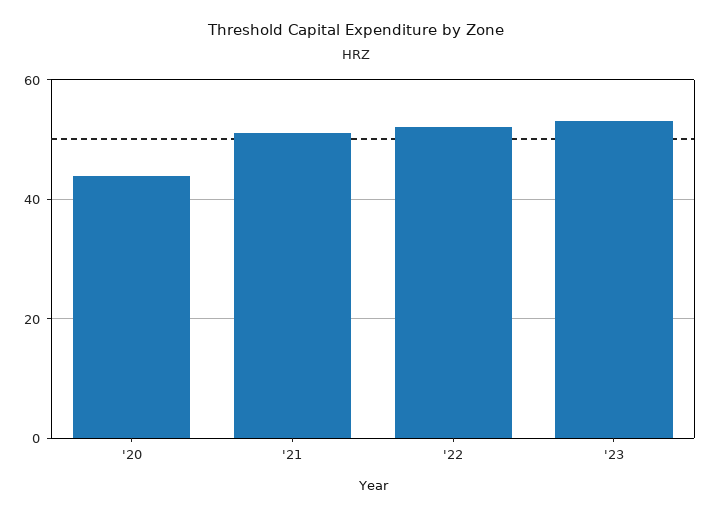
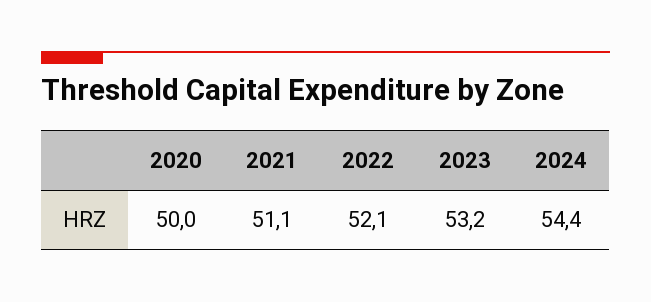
'20: 44 -> 50
2024: none -> 54.4

